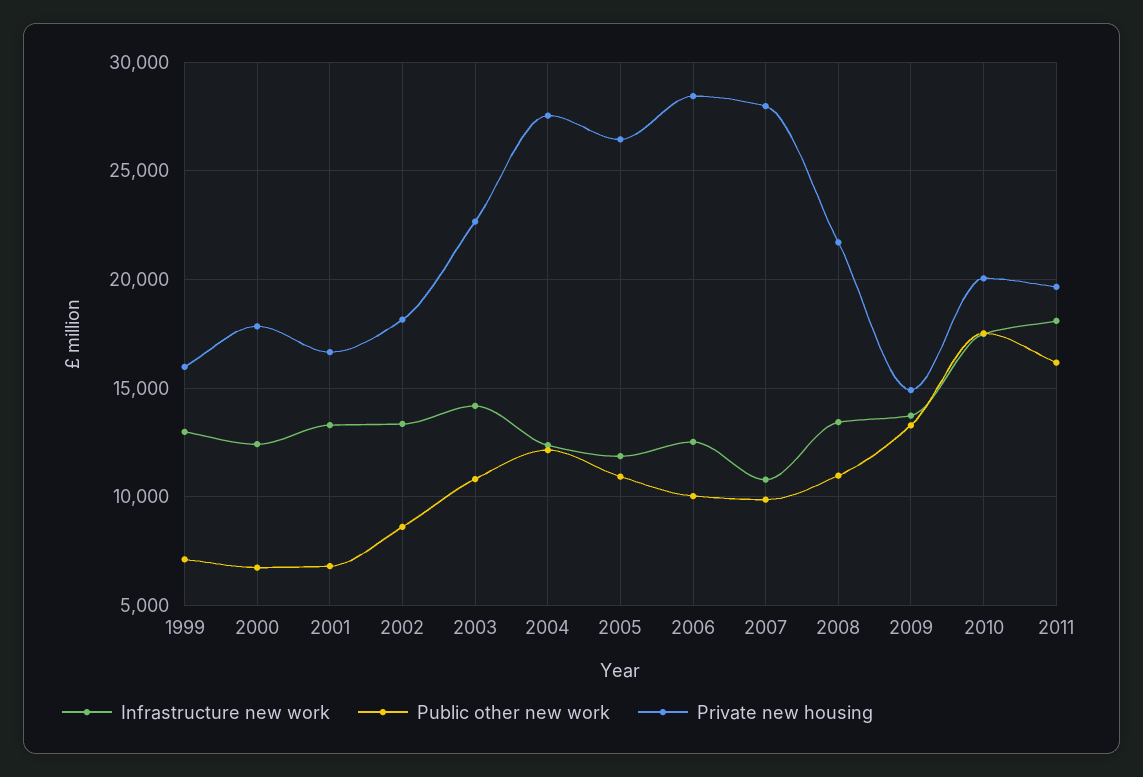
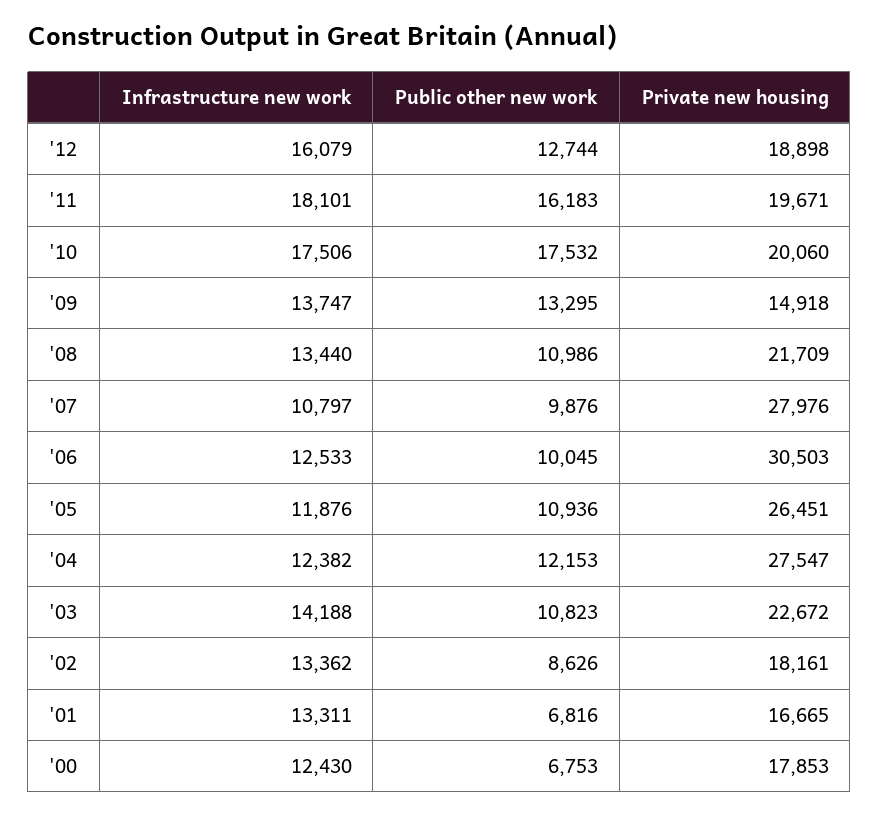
Infrastructure new work, 1999: 13000 -> none
Public other new work, 1999: 7000 -> none
Private new housing, 1999: 16000 -> none
Private new housing, 2006: 28500 -> 30503
Infrastructure new work, '12: none -> 16079
Public other new work, '12: none -> 12744
Private new housing, '12: none -> 18898

